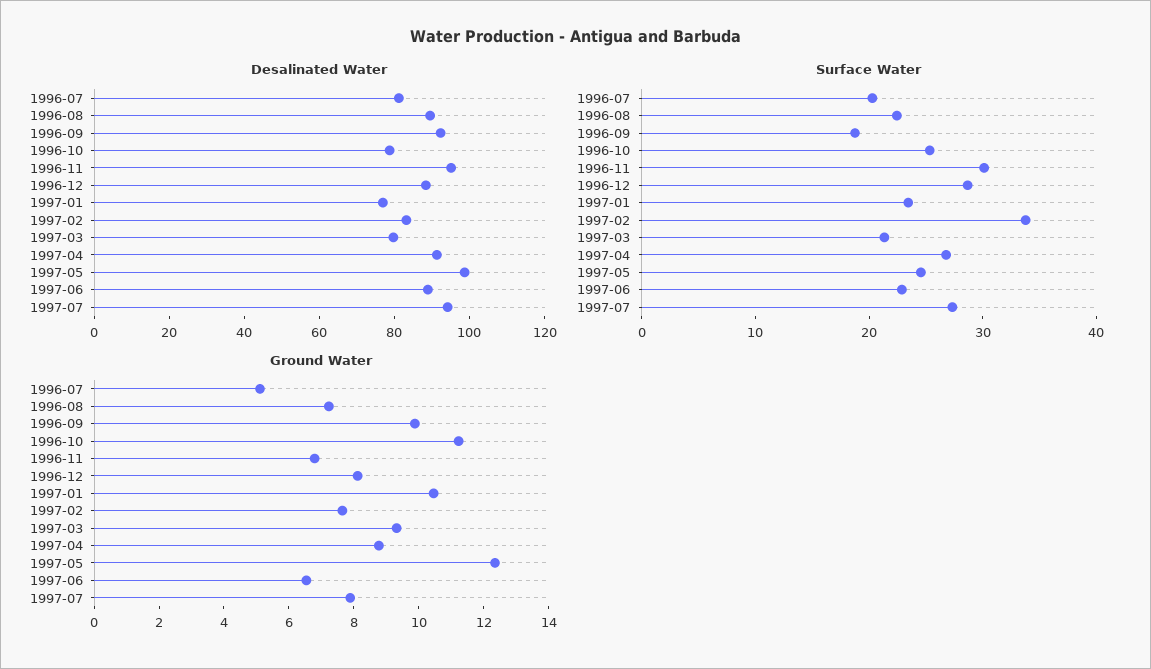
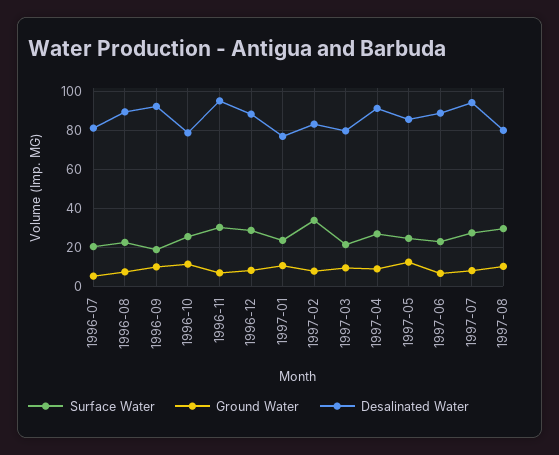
Desalinated Water, 1997-05: 100 -> 85
Surface Water, 1997-08: none -> 30
Ground Water, 1997-08: none -> 10
Desalinated Water, 1997-08: none -> 80

